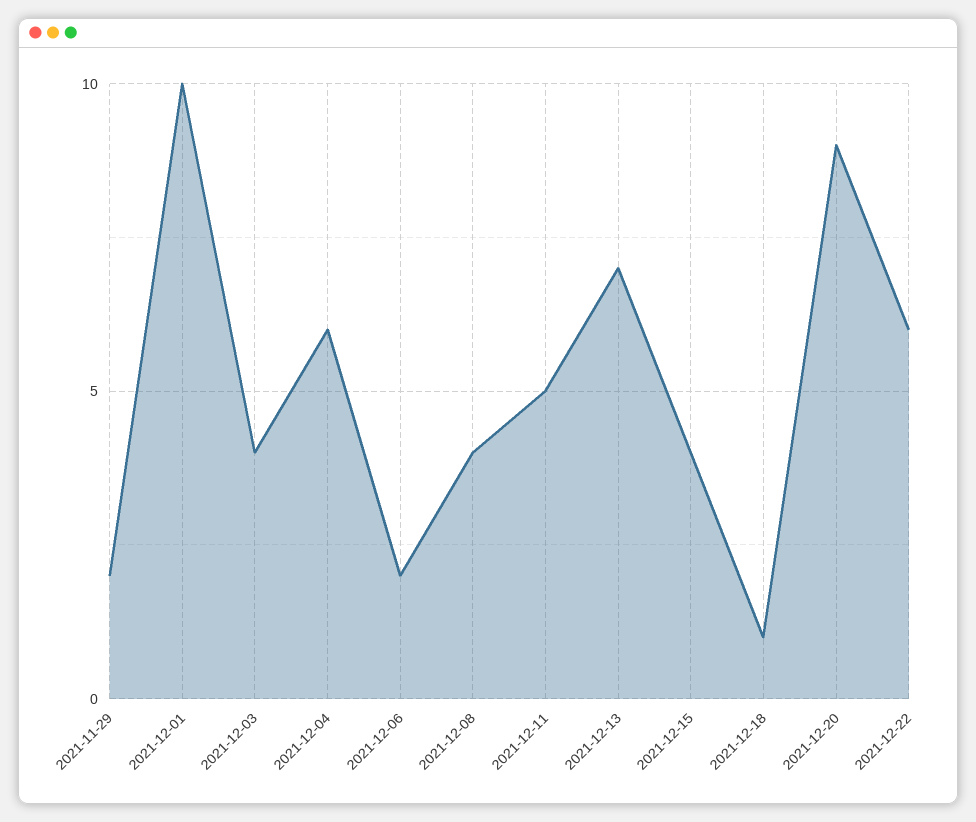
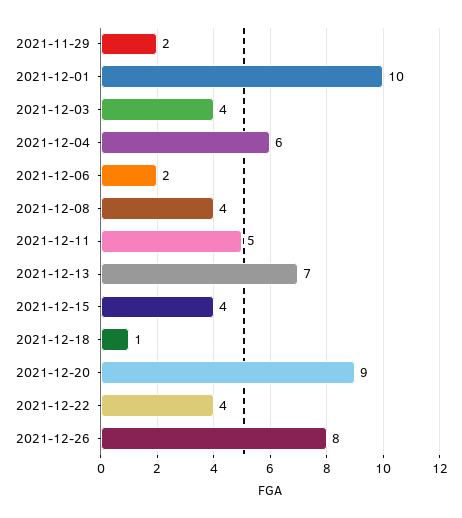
2021-12-22: 6 -> 4
2021-12-26: none -> 8

